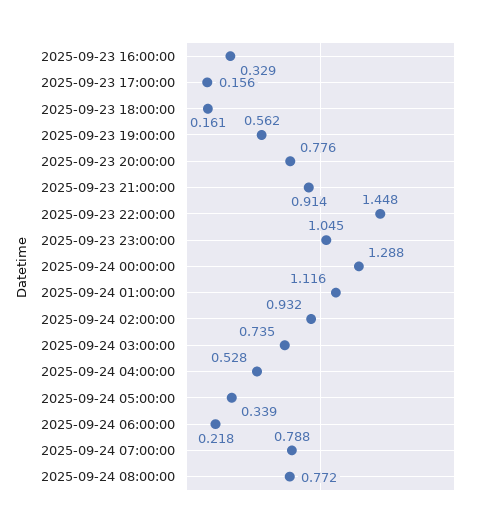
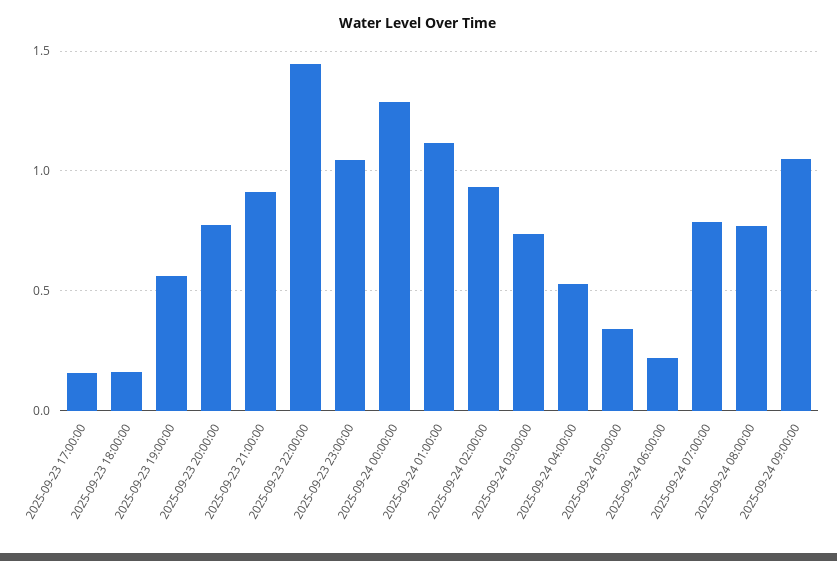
2025-09-23 16:00:00: 0.329 -> none
2025-09-24 09:00:00: none -> 1.05

